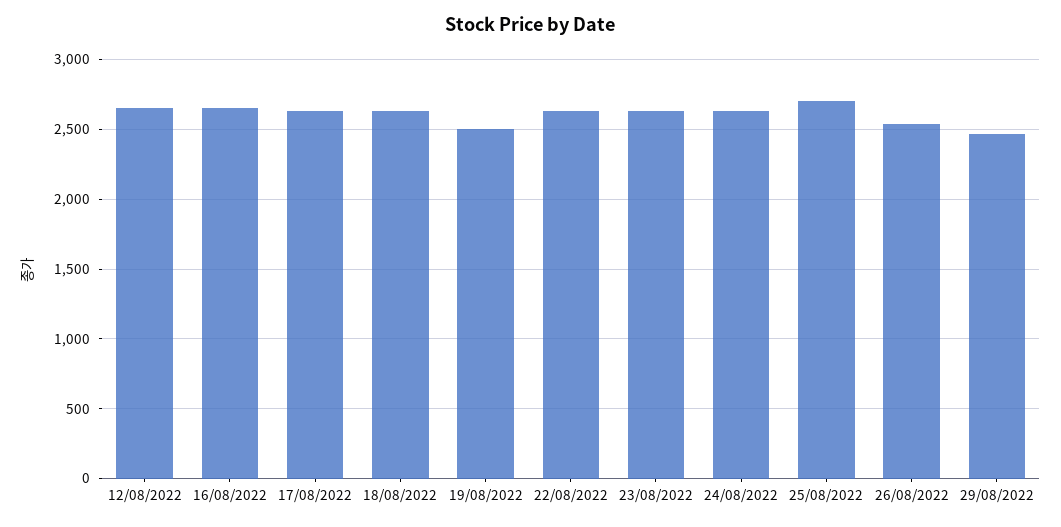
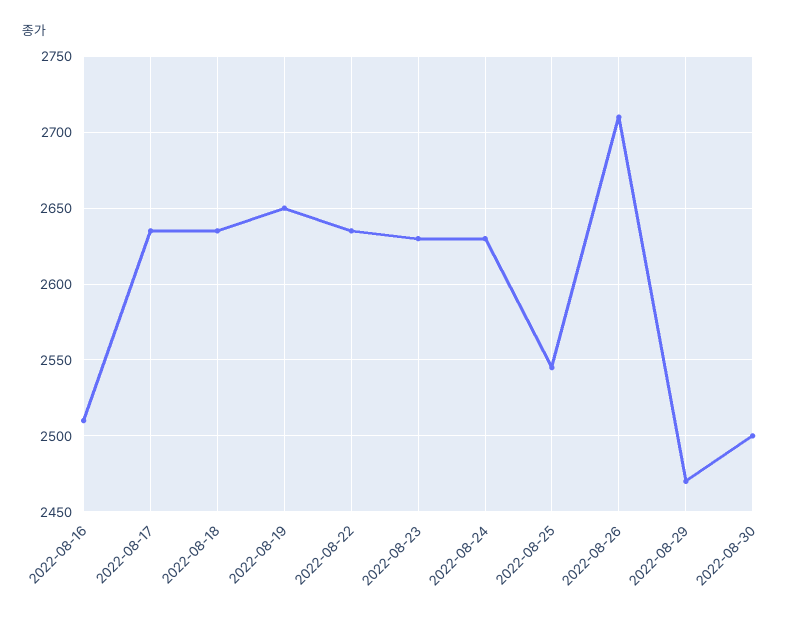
12/08/2022: 2650 -> none
16/08/2022: 2650 -> 2510
19/08/2022: 2500 -> 2650
25/08/2022: 2700 -> 2545
26/08/2022: 2550 -> 2710
2022-08-30: none -> 2500

